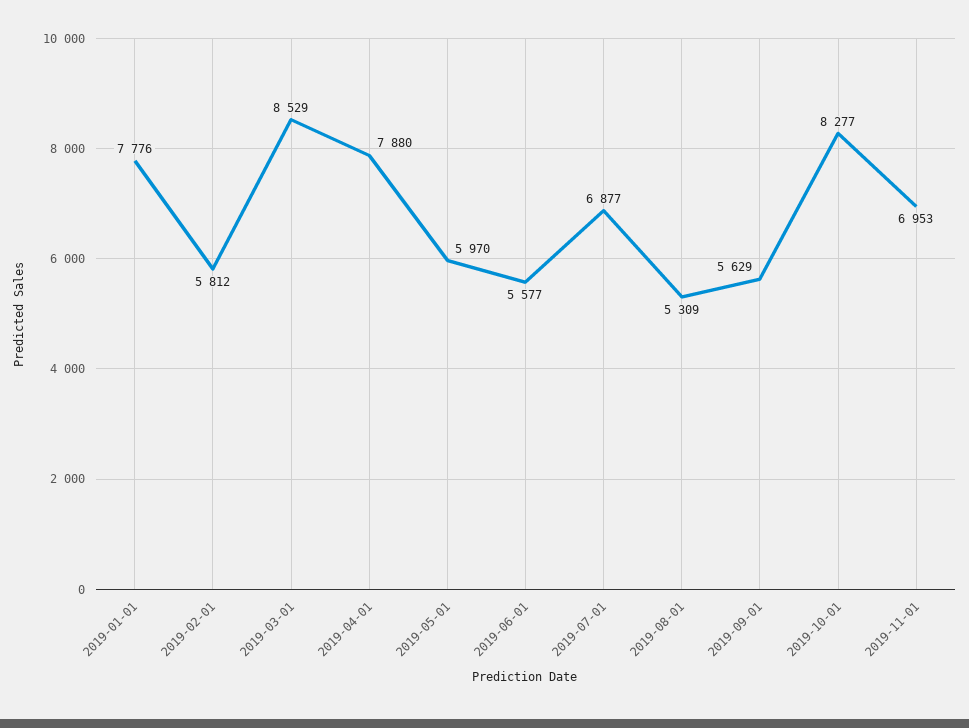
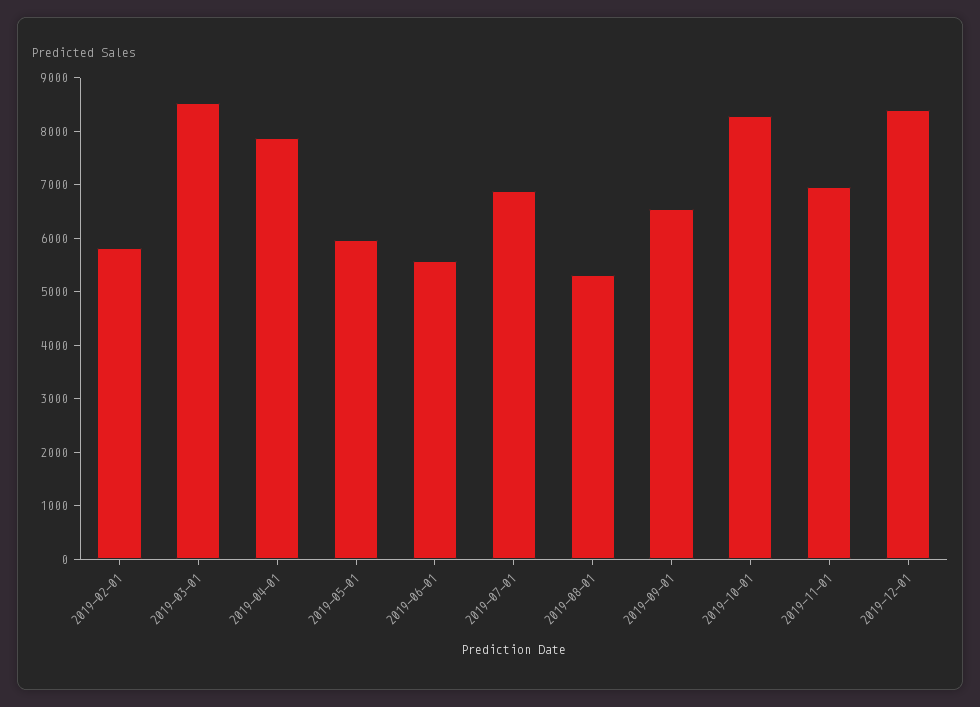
2019-01-01: 7776 -> none
2019-09-01: 5629 -> 6600
2019-12-01: none -> 8400

